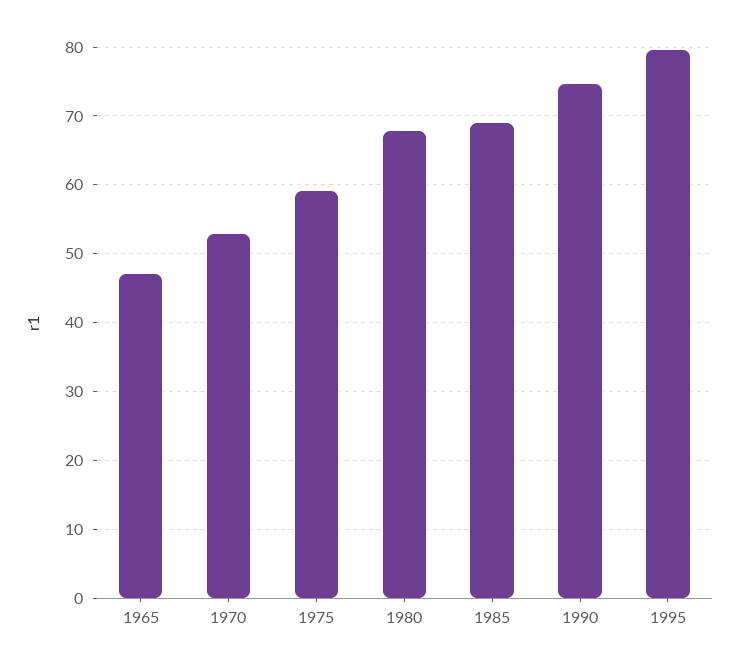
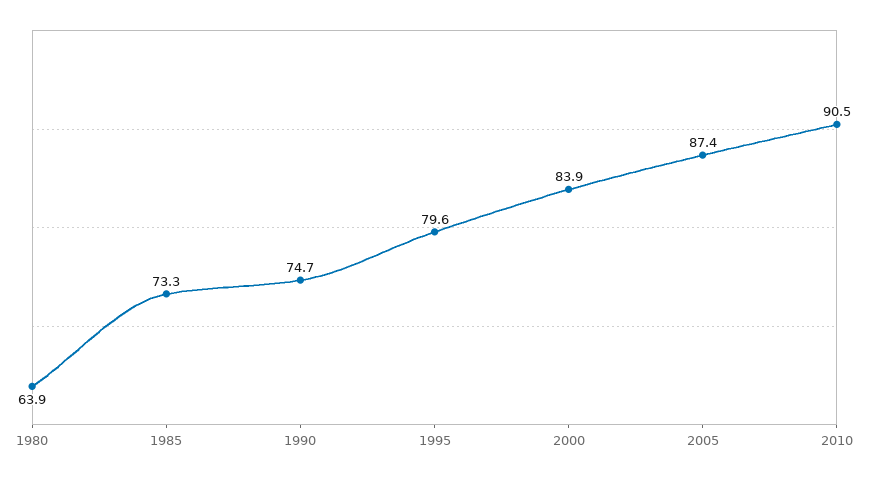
1965: 47 -> none
1970: 53 -> none
1975: 59 -> none
1980: 68 -> 63.9
1985: 69 -> 73.3
2000: none -> 83.9
2005: none -> 87.4
2010: none -> 90.5

